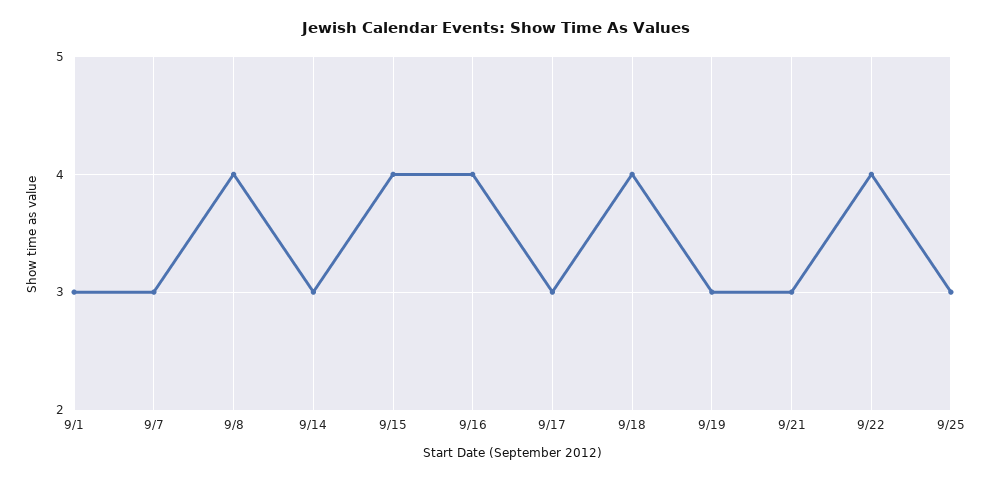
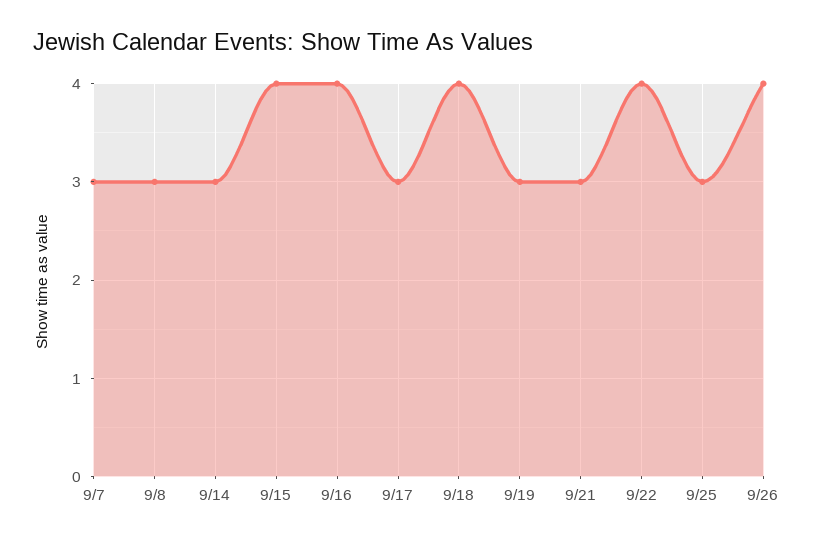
9/1: 3 -> none
9/8: 4 -> 3
9/26: none -> 4

